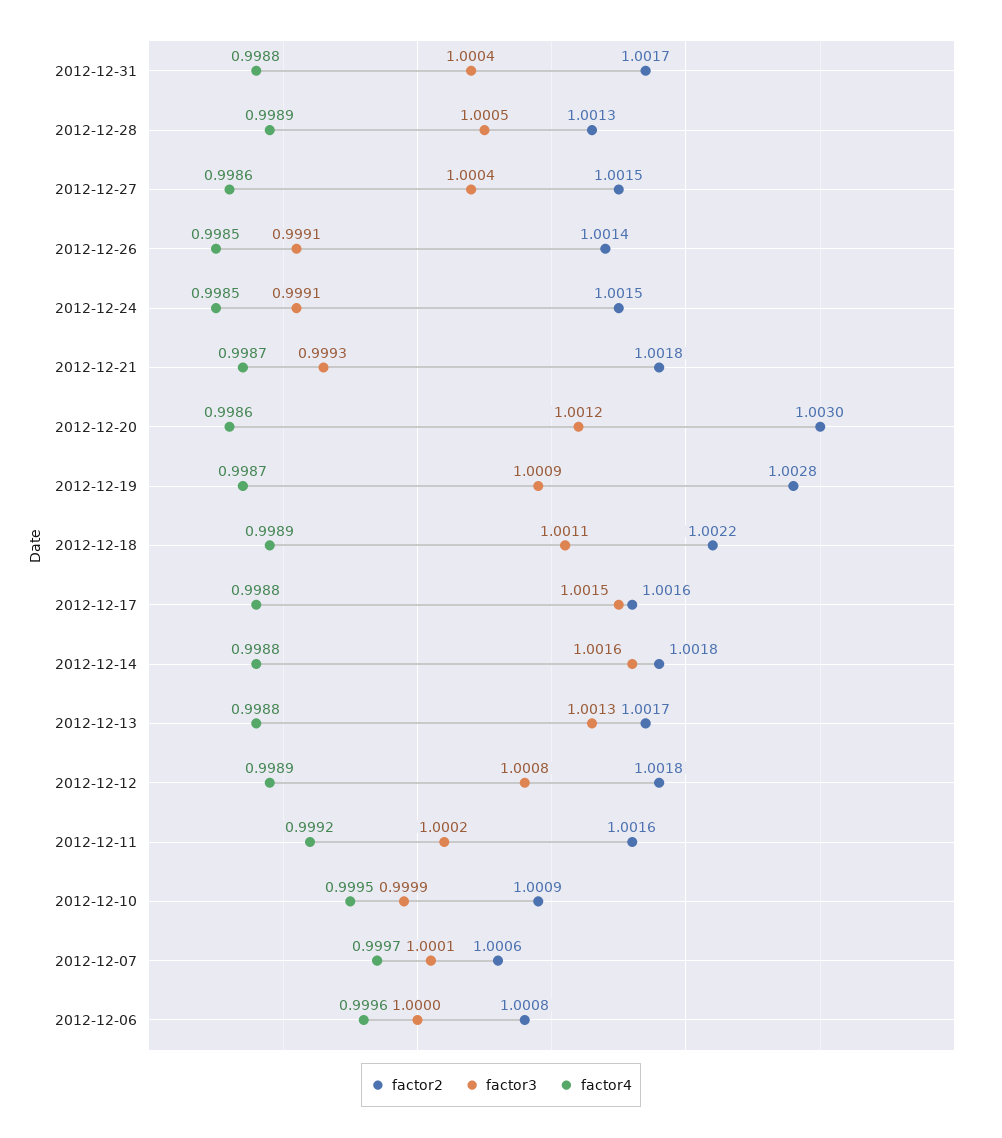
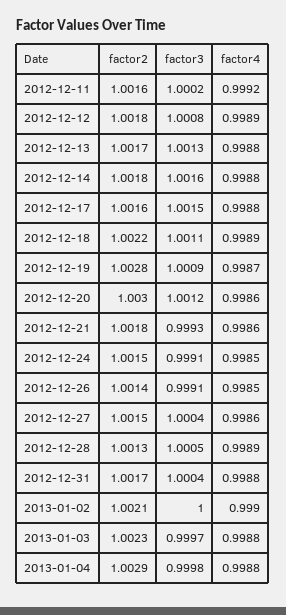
factor4, 2012-12-21: 0.9987 -> 0.9986
factor2, 2012-12-10: 1.0009 -> none
factor3, 2012-12-10: 0.9999 -> none
factor4, 2012-12-10: 0.9995 -> none
factor2, 2012-12-07: 1.0006 -> none
factor3, 2012-12-07: 1.0001 -> none
factor4, 2012-12-07: 0.9997 -> none
factor2, 2012-12-06: 1.0008 -> none
factor3, 2012-12-06: 1 -> none
factor4, 2012-12-06: 0.9996 -> none
factor2, 2013-01-02: none -> 1.0021
factor3, 2013-01-02: none -> 1
factor4, 2013-01-02: none -> 0.999
factor2, 2013-01-03: none -> 1.0023
factor3, 2013-01-03: none -> 0.9997
factor4, 2013-01-03: none -> 0.9988
factor2, 2013-01-04: none -> 1.0029
factor3, 2013-01-04: none -> 0.9998
factor4, 2013-01-04: none -> 0.9988

